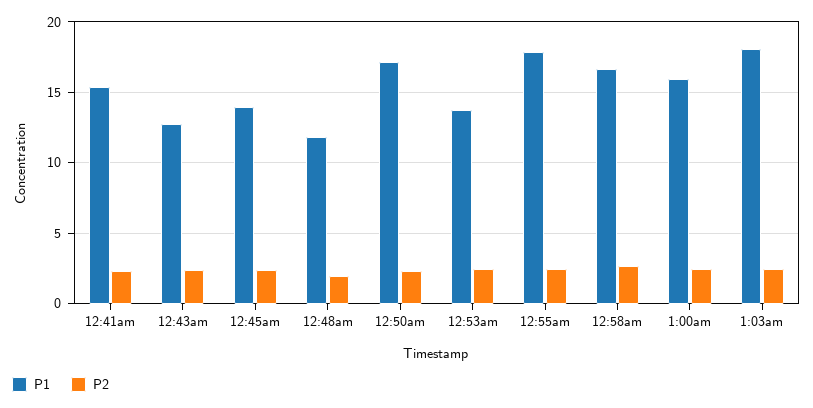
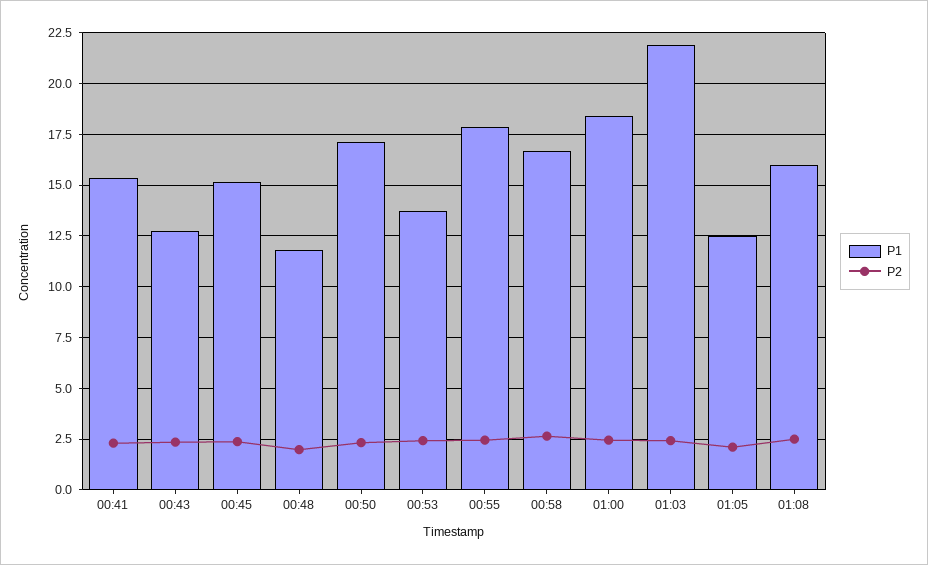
P1, 12:45am: 14 -> 15
P1, 1:00am: 16 -> 18.5
P1, 1:03am: 18 -> 22
P1, 01:05: none -> 12.5
P2, 01:05: none -> 2
P1, 01:08: none -> 16
P2, 01:08: none -> 2.5

